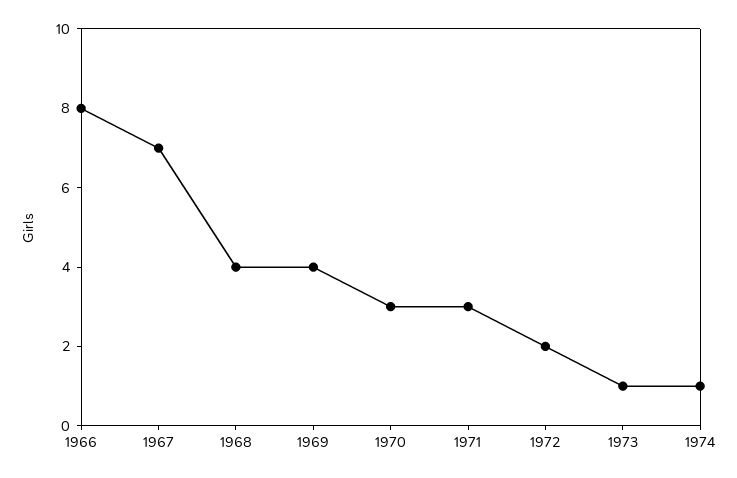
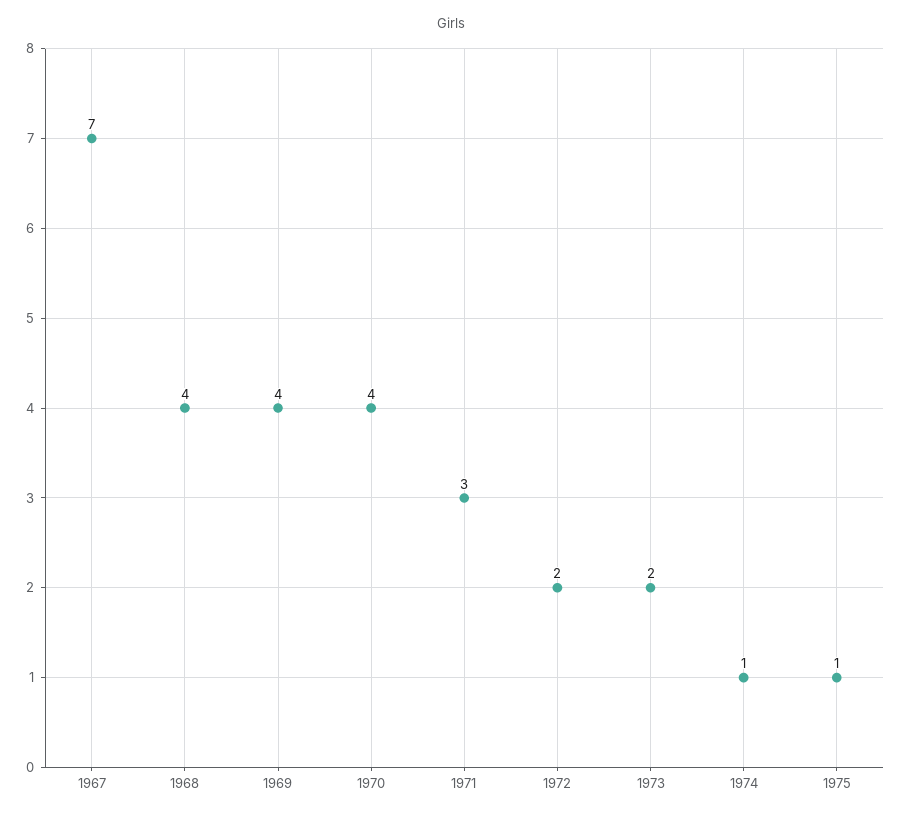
1966: 8 -> none
1970: 3 -> 4
1973: 1 -> 2
1975: none -> 1

